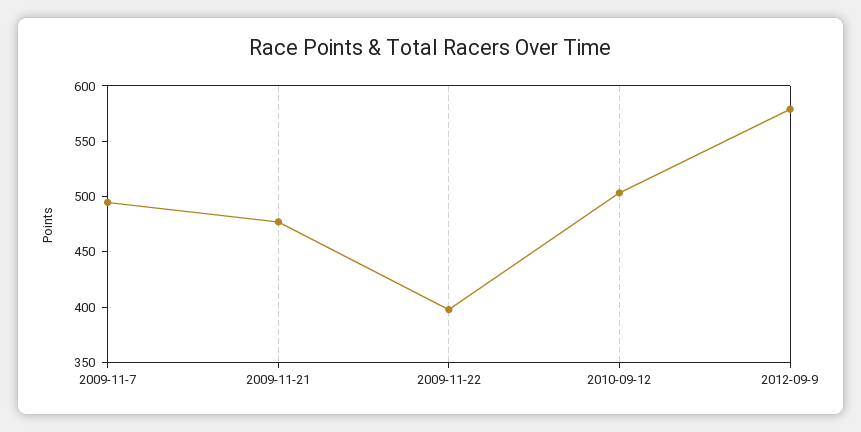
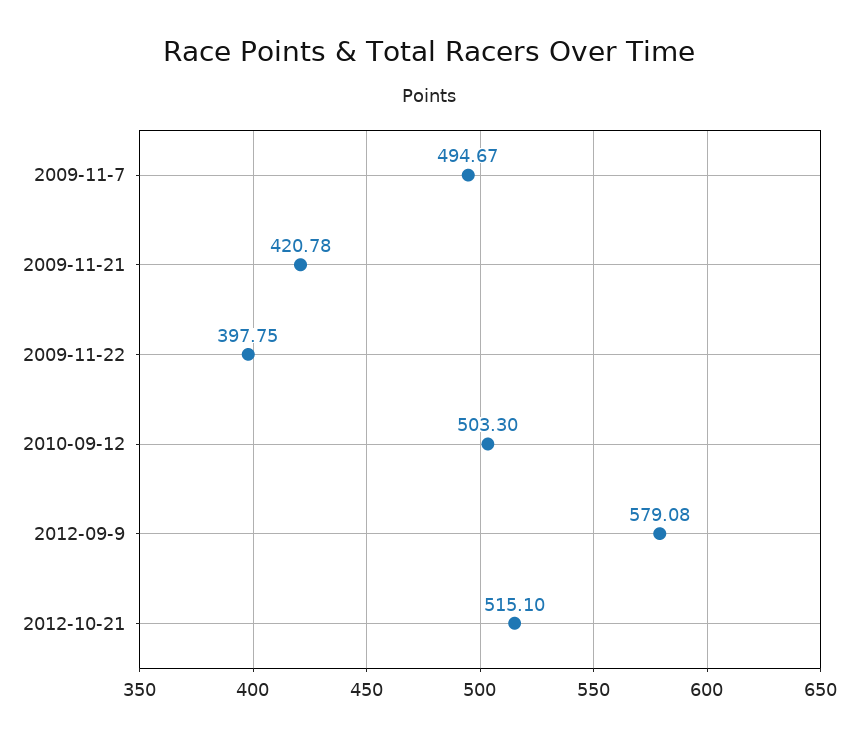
2009-11-21: 480 -> 420.78
2012-10-21: none -> 515.1

